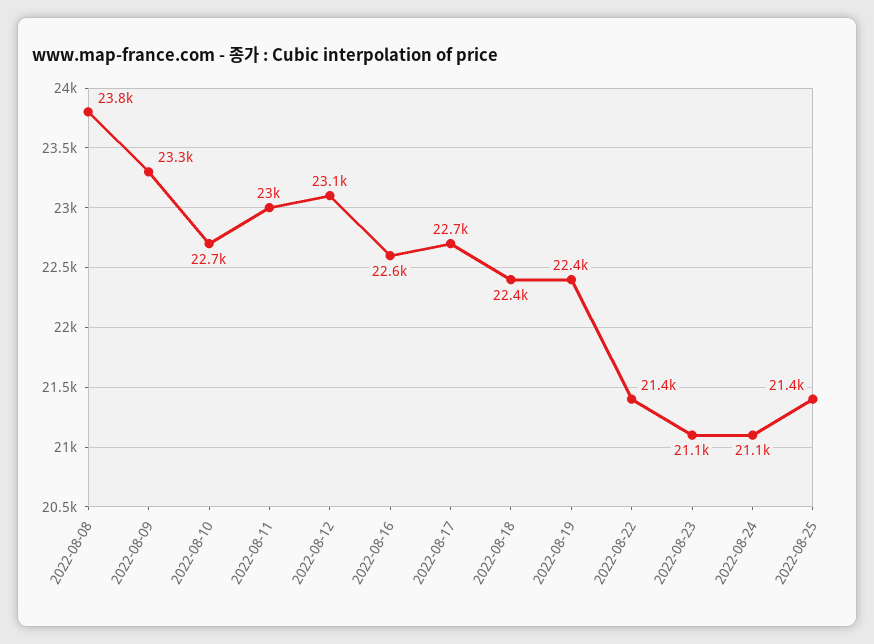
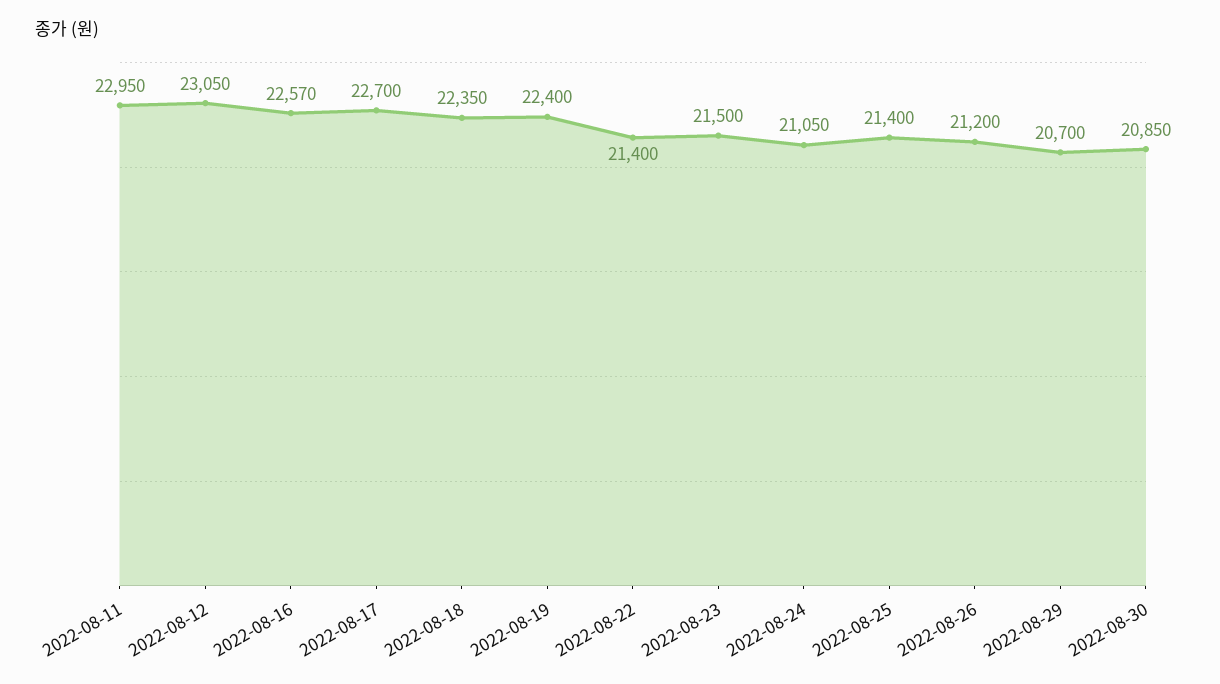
2022-08-08: 23800 -> none
2022-08-09: 23300 -> none
2022-08-10: 22700 -> none
2022-08-23: 21100 -> 21500
2022-08-26: none -> 21200
2022-08-29: none -> 20700
2022-08-30: none -> 20850

